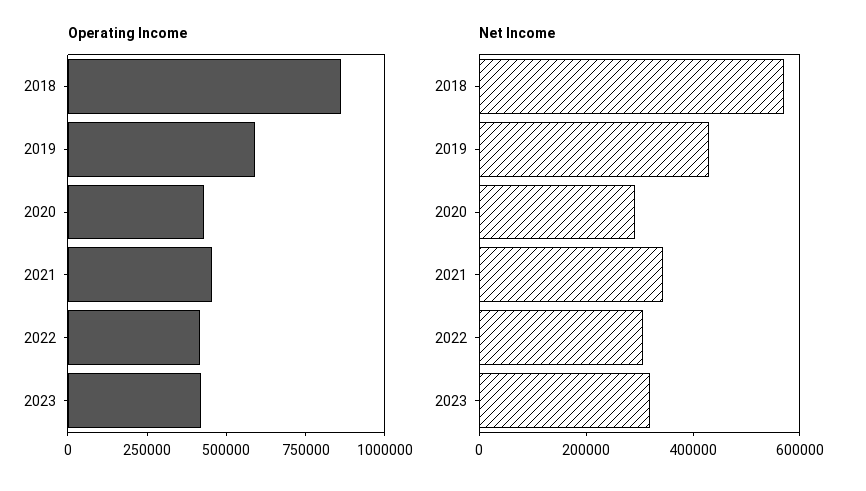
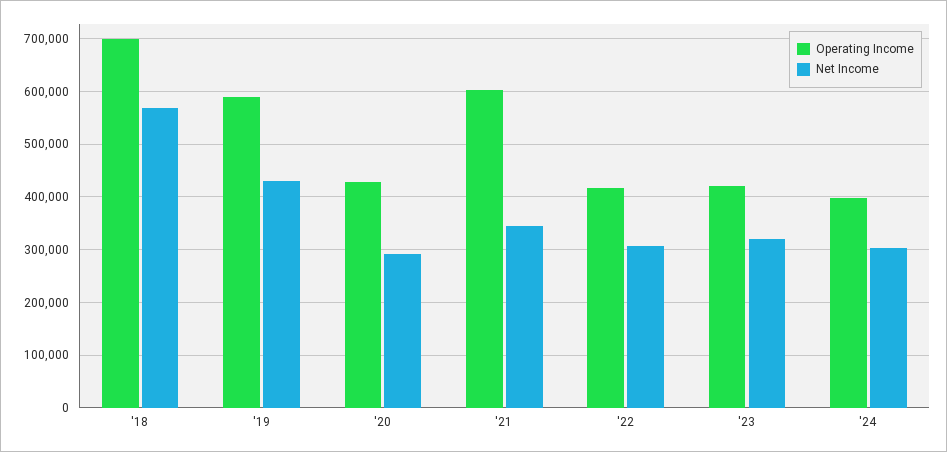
Operating Income, 2018: 850000 -> 700000
Operating Income, 2021: 450000 -> 600000
Operating Income, '24: none -> 400000
Net Income, '24: none -> 300000

